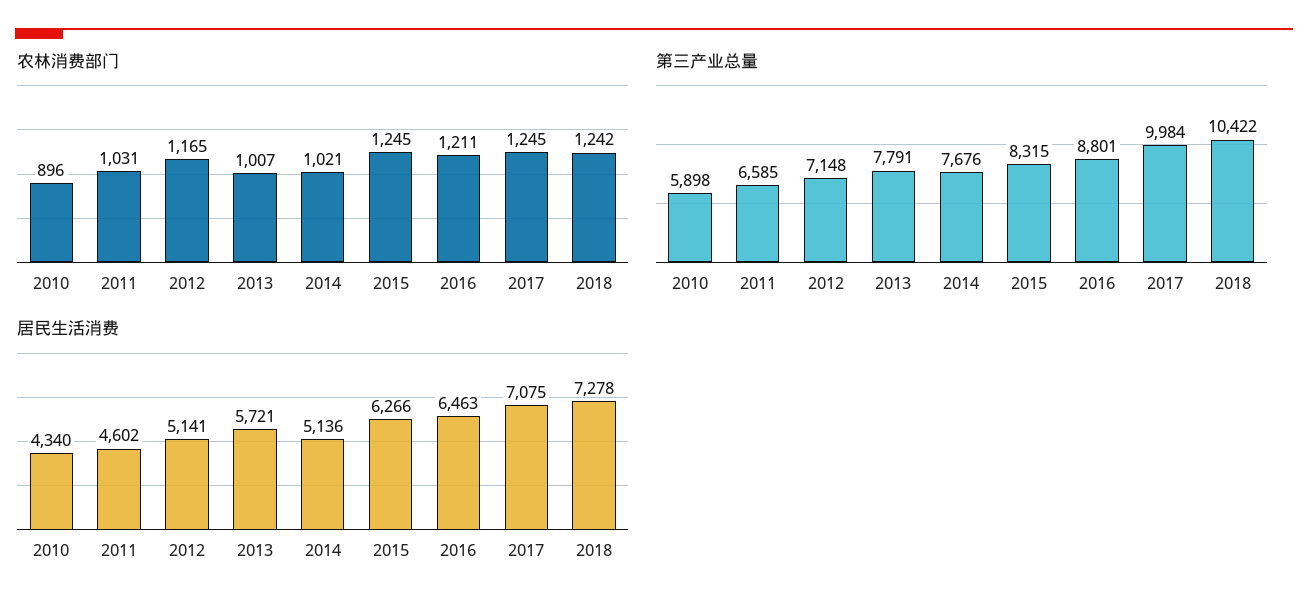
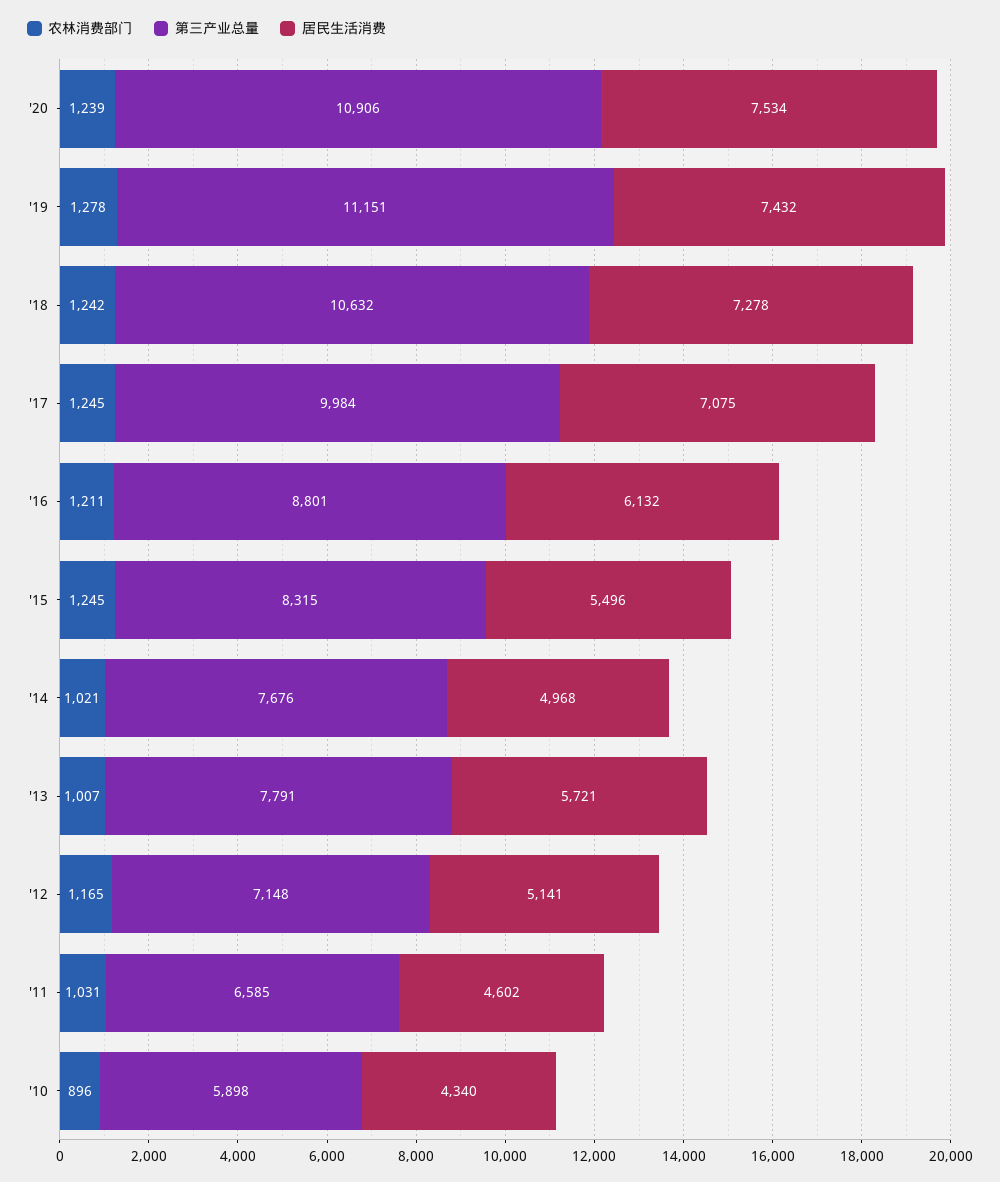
第三产业总量, 2018: 10422 -> 10632
居民生活消费, 2014: 5136 -> 4968
居民生活消费, 2015: 6266 -> 5496
居民生活消费, 2016: 6463 -> 6132
农林消费部门, '20: none -> 1239
第三产业总量, '20: none -> 10906
居民生活消费, '20: none -> 7534
农林消费部门, '19: none -> 1278
第三产业总量, '19: none -> 11151
居民生活消费, '19: none -> 7432

